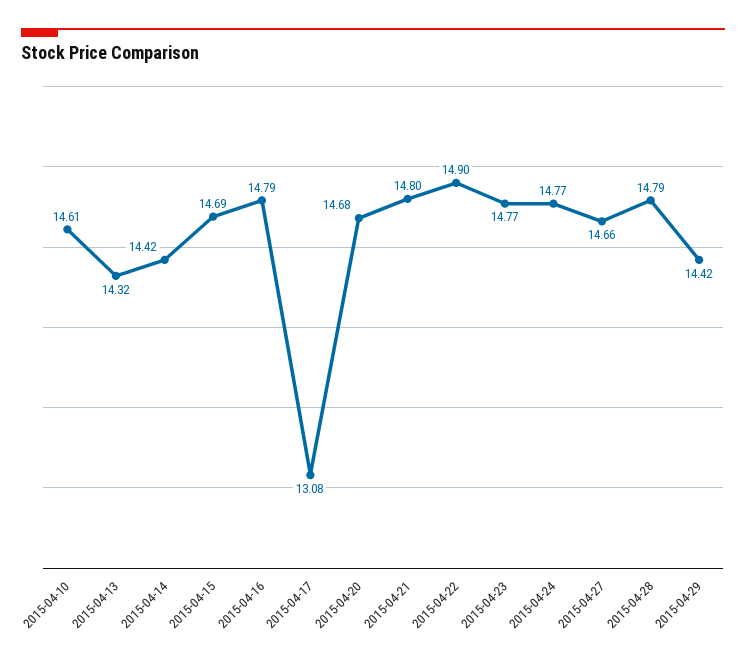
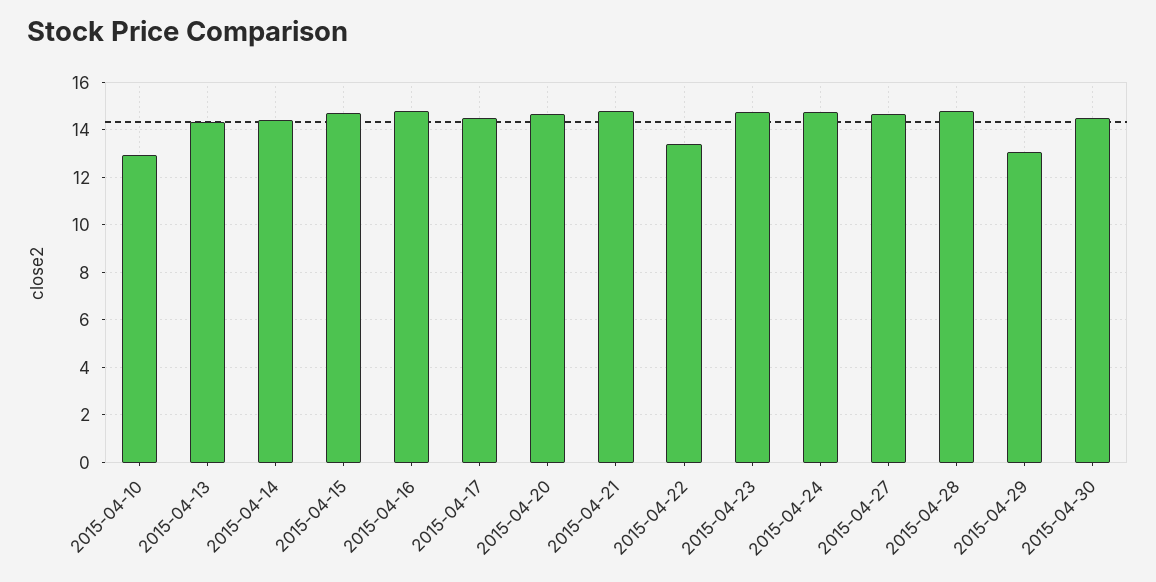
2015-04-10: 14.61 -> 13
2015-04-17: 13.08 -> 14.5
2015-04-22: 14.9 -> 13.5
2015-04-29: 14.42 -> 13
2015-04-30: none -> 14.5

